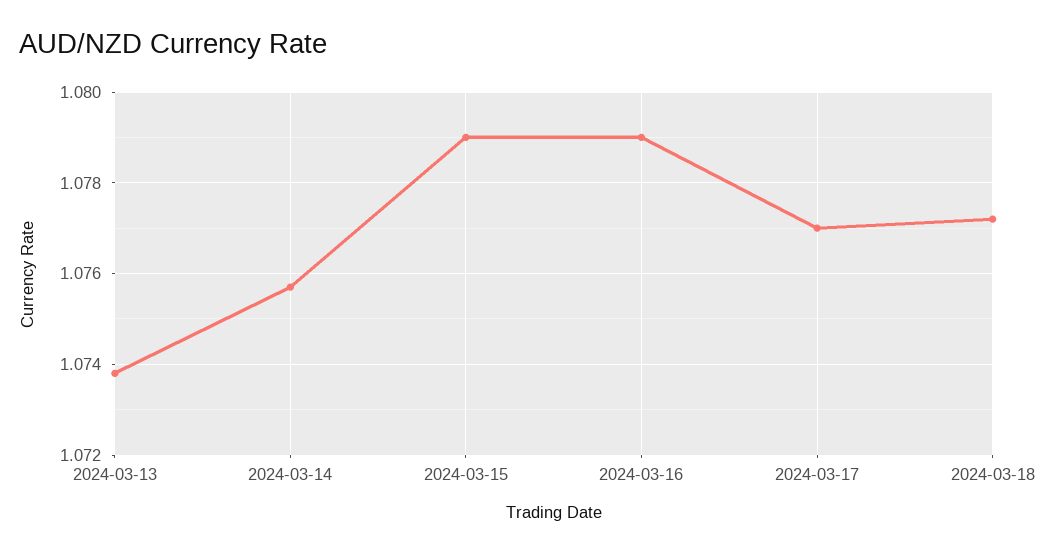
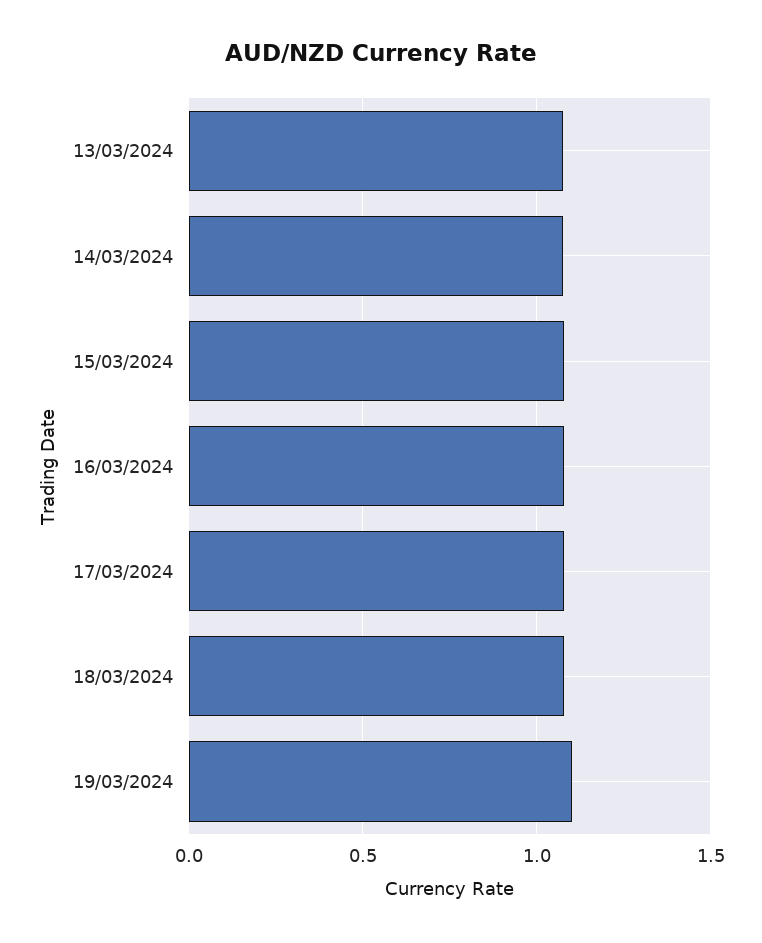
19/03/2024: none -> 1.1

